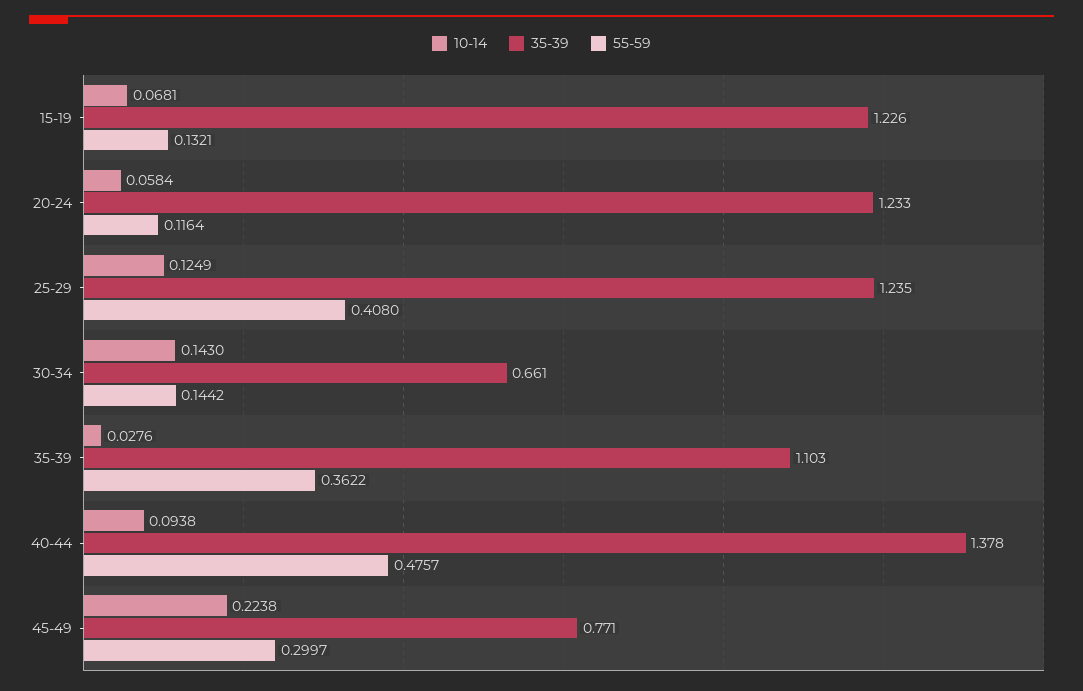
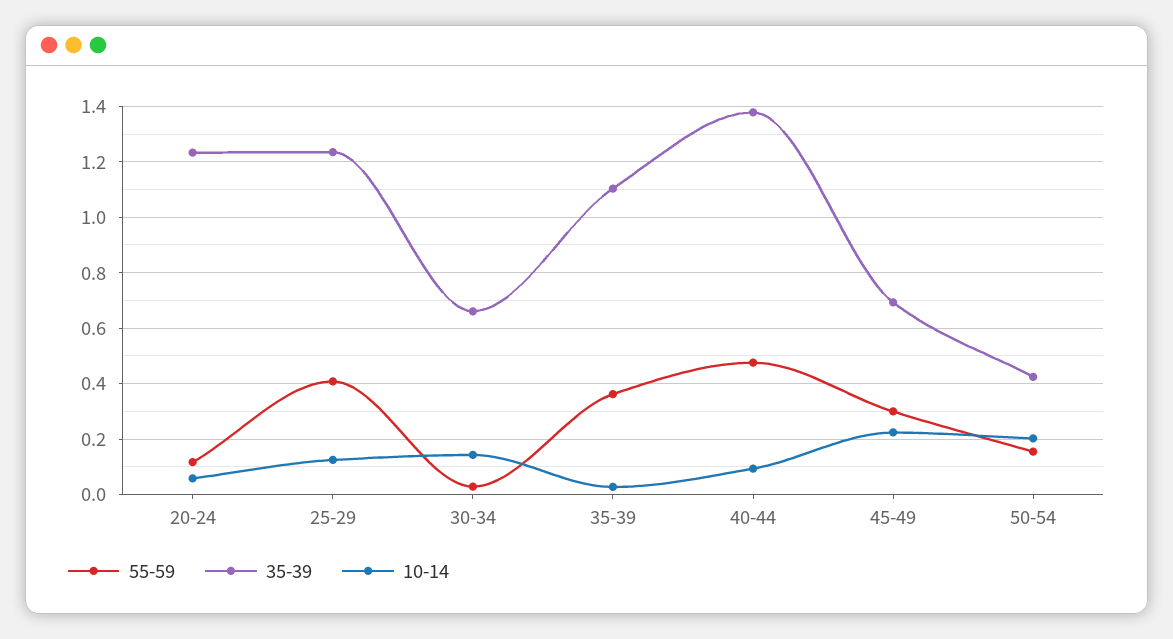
10-14, 15-19: 0.0681 -> none
35-39, 15-19: 1.226 -> none
55-59, 15-19: 0.1321 -> none
55-59, 30-34: 0.1442 -> 0.025
35-39, 45-49: 0.771 -> 0.7
55-59, 50-54: none -> 0.15
35-39, 50-54: none -> 0.425
10-14, 50-54: none -> 0.2

